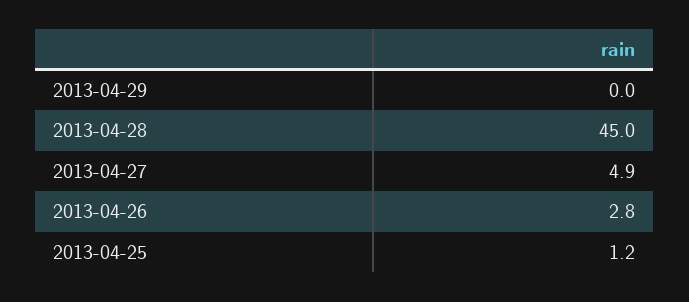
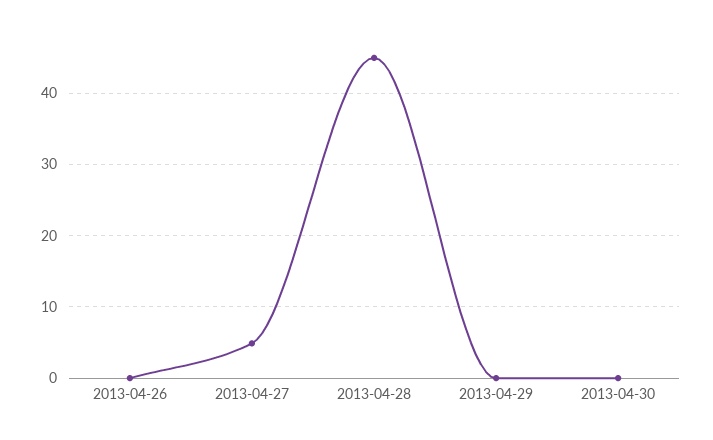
2013-04-26: 2.8 -> 0
2013-04-25: 1.2 -> none
2013-04-30: none -> 0

